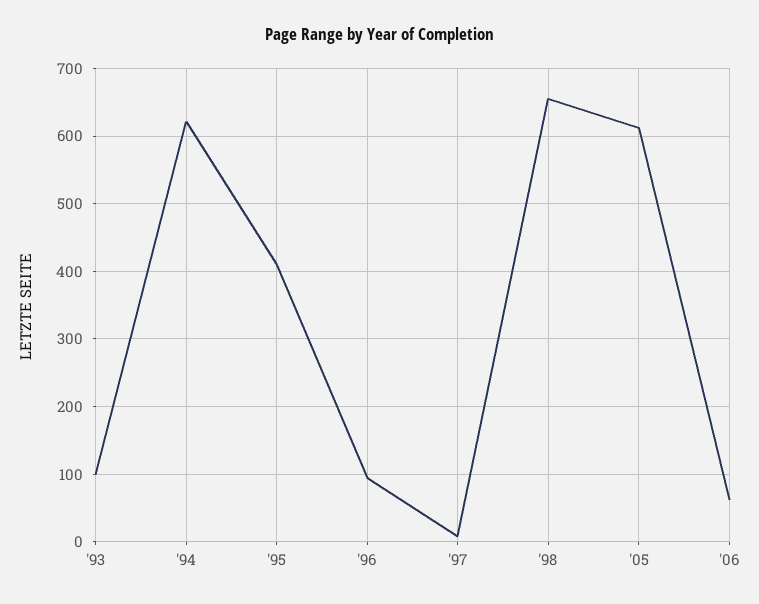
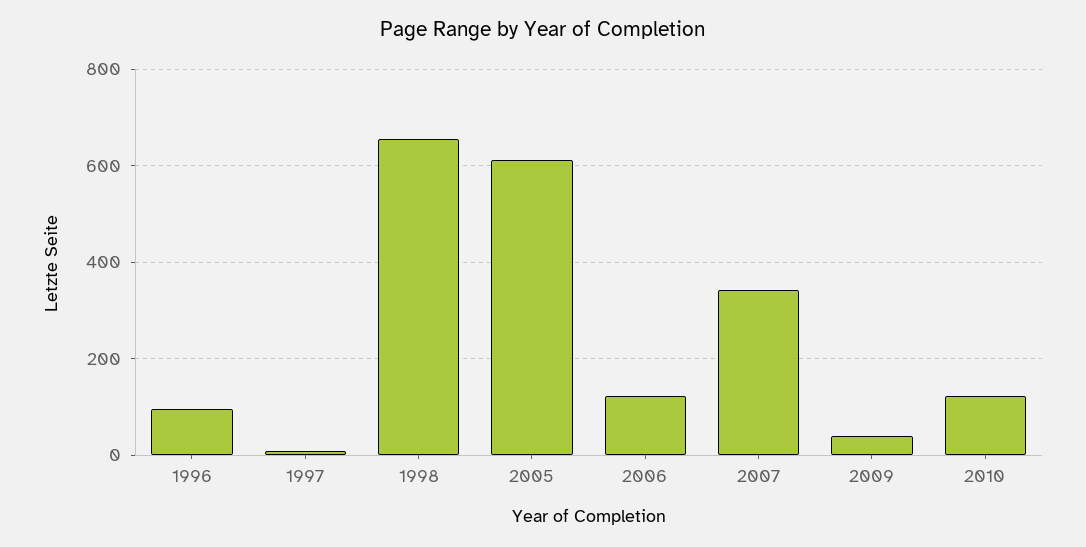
'93: 100 -> none
'94: 620 -> none
'95: 410 -> none
'06: 60 -> 120
2007: none -> 340
2009: none -> 40
2010: none -> 120

